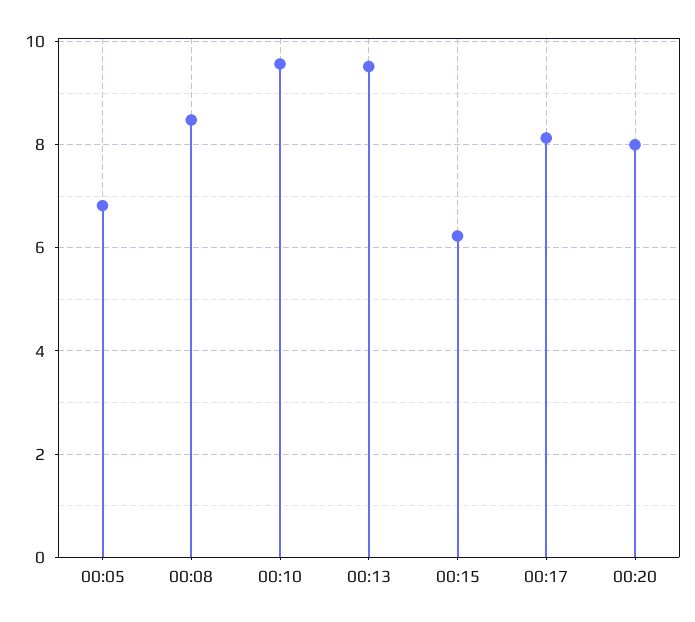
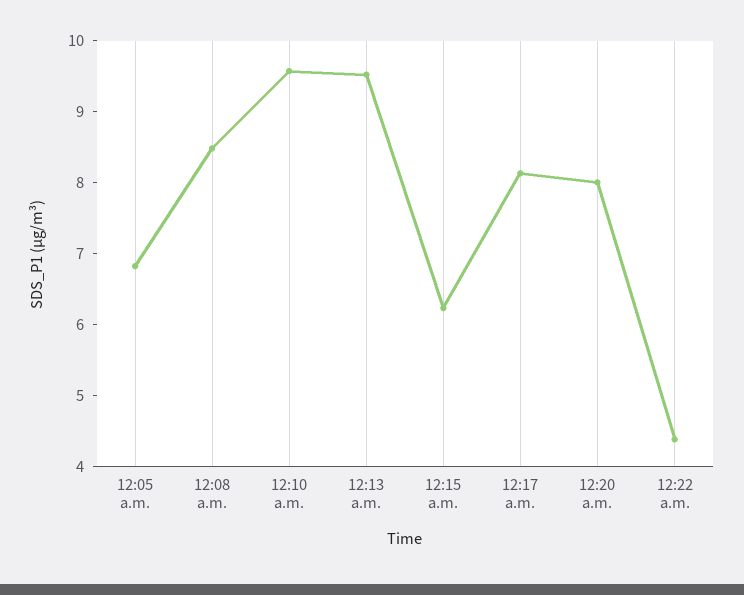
12:22 a.m.: none -> 4.4

